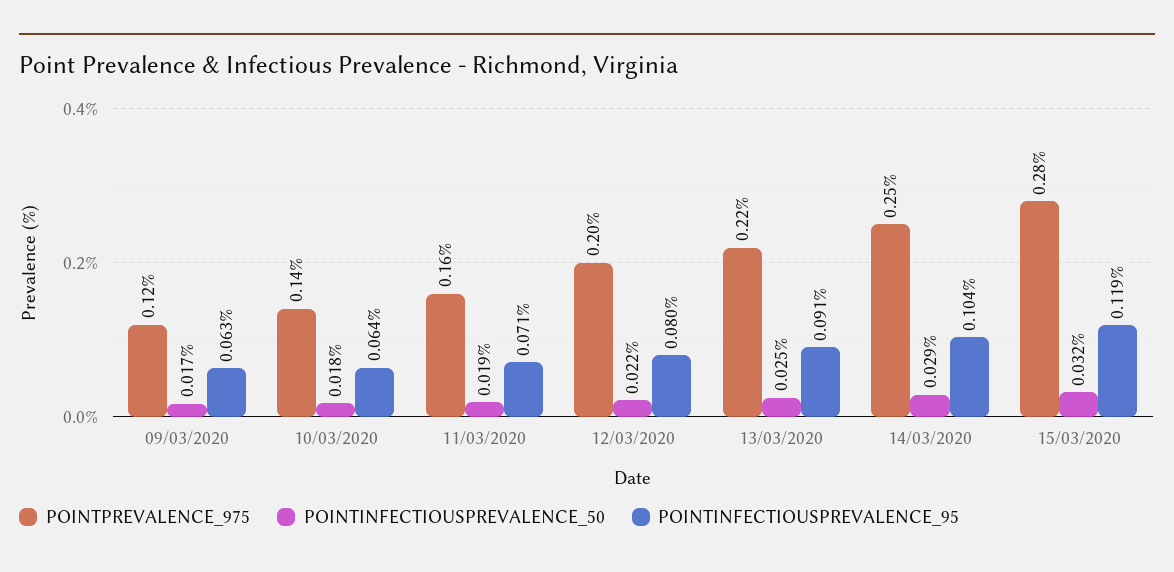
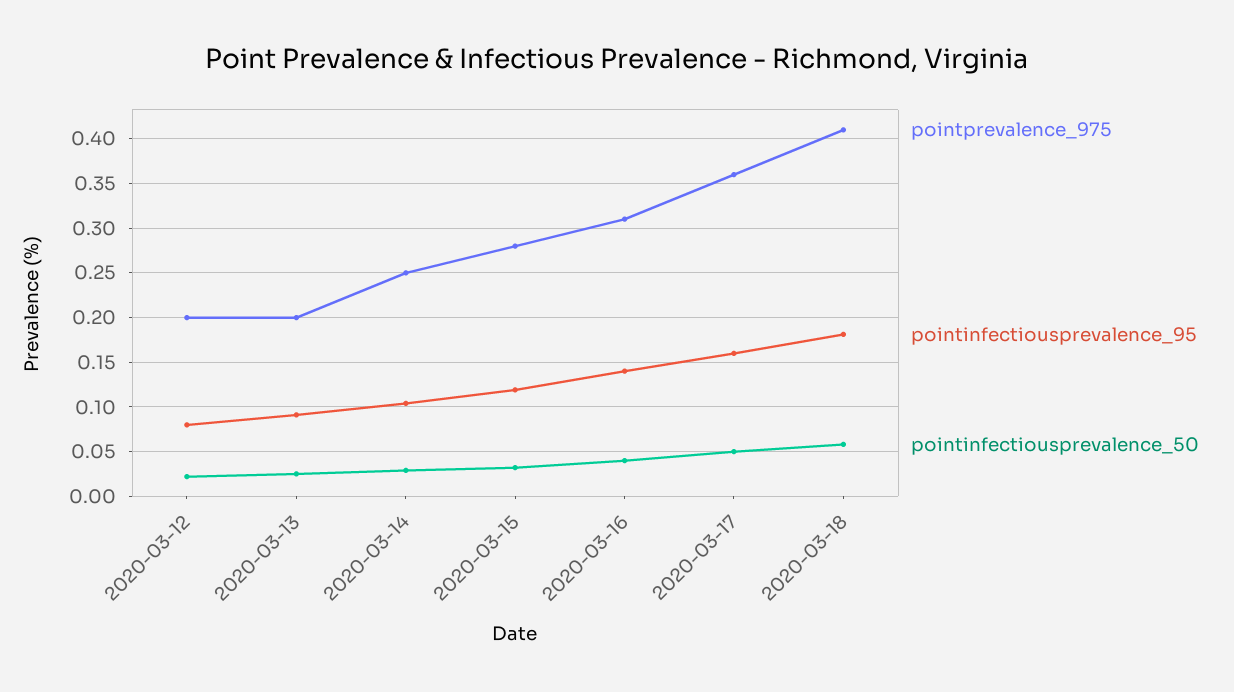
POINTPREVALENCE_975, 09/03/2020: 0.12 -> none
POINTINFECTIOUSPREVALENCE_50, 09/03/2020: 0.017 -> none
POINTINFECTIOUSPREVALENCE_95, 09/03/2020: 0.063 -> none
POINTPREVALENCE_975, 10/03/2020: 0.14 -> none
POINTINFECTIOUSPREVALENCE_50, 10/03/2020: 0.018 -> none
POINTINFECTIOUSPREVALENCE_95, 10/03/2020: 0.064 -> none
POINTPREVALENCE_975, 11/03/2020: 0.16 -> none
POINTINFECTIOUSPREVALENCE_50, 11/03/2020: 0.019 -> none
POINTINFECTIOUSPREVALENCE_95, 11/03/2020: 0.071 -> none
POINTPREVALENCE_975, 13/03/2020: 0.22 -> 0.2
POINTPREVALENCE_975, 2020-03-16: none -> 0.31
POINTINFECTIOUSPREVALENCE_95, 2020-03-16: none -> 0.14
POINTINFECTIOUSPREVALENCE_50, 2020-03-16: none -> 0.04
POINTPREVALENCE_975, 2020-03-17: none -> 0.36
POINTINFECTIOUSPREVALENCE_95, 2020-03-17: none -> 0.16
POINTINFECTIOUSPREVALENCE_50, 2020-03-17: none -> 0.05
POINTPREVALENCE_975, 2020-03-18: none -> 0.41
POINTINFECTIOUSPREVALENCE_95, 2020-03-18: none -> 0.18
POINTINFECTIOUSPREVALENCE_50, 2020-03-18: none -> 0.06

